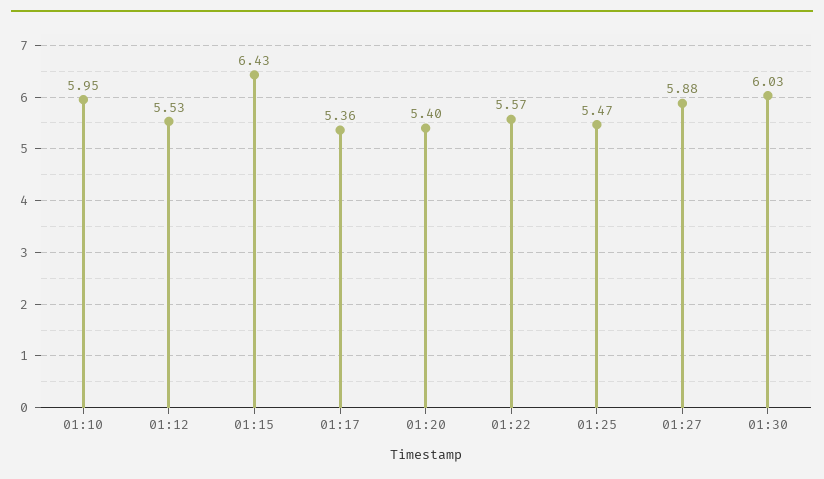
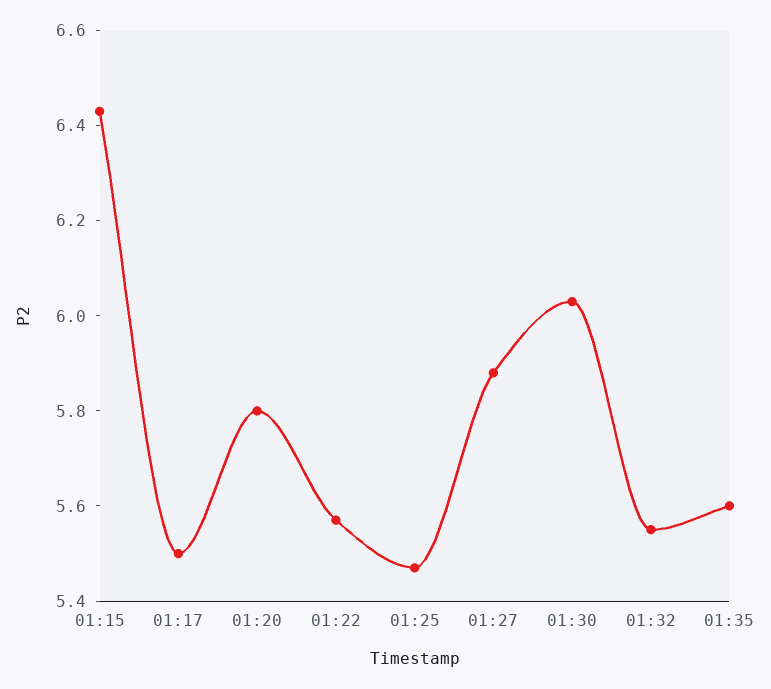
01:10: 5.95 -> none
01:12: 5.53 -> none
01:17: 5.36 -> 5.5
01:20: 5.4 -> 5.8
01:32: none -> 5.55
01:35: none -> 5.6

